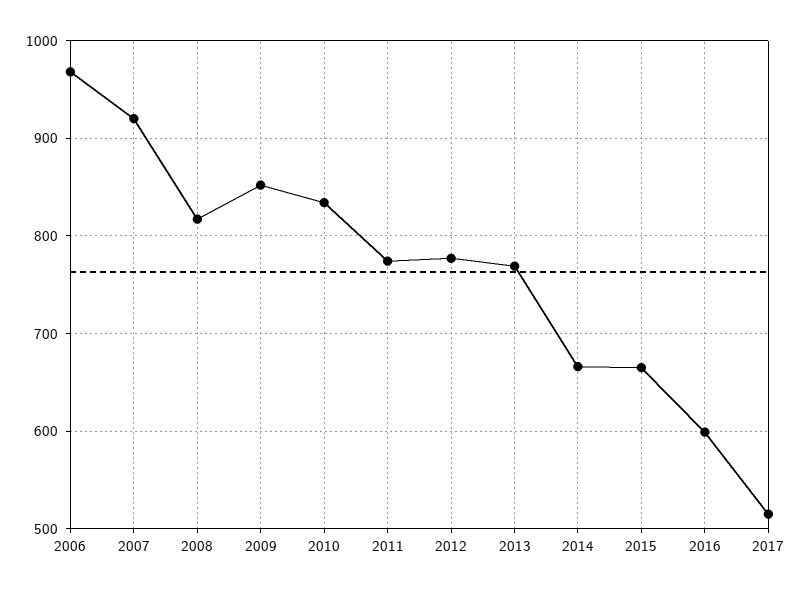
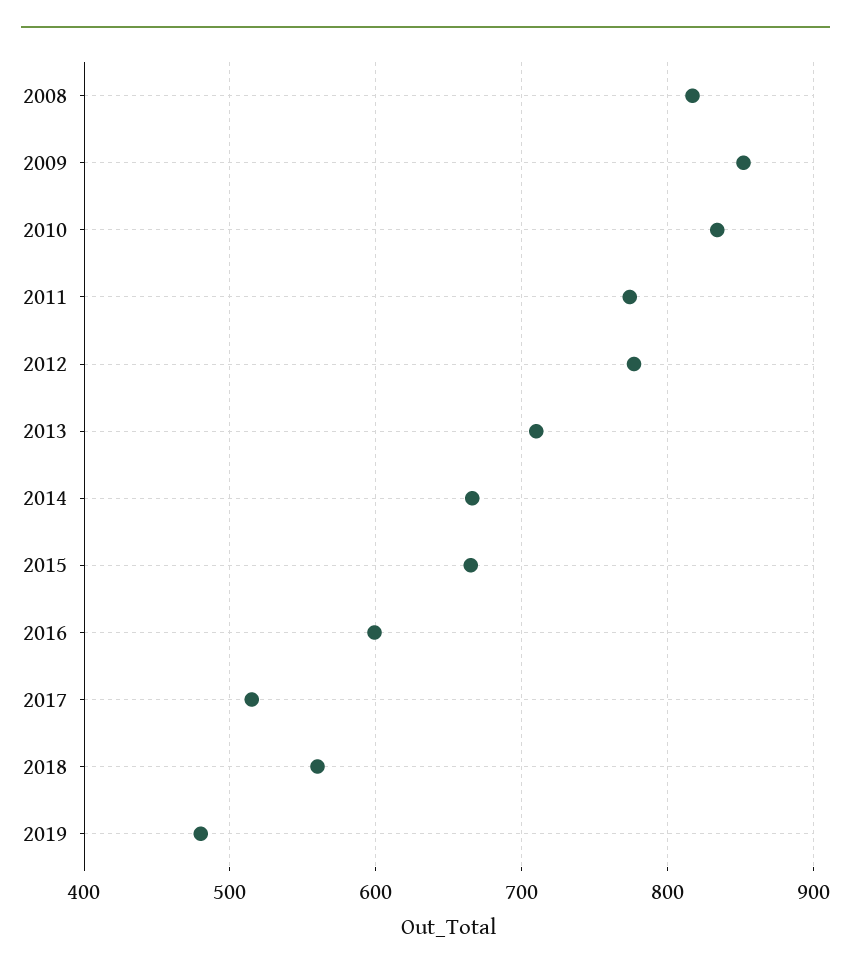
2006: 970 -> none
2007: 920 -> none
2013: 770 -> 710
2018: none -> 560
2019: none -> 480

